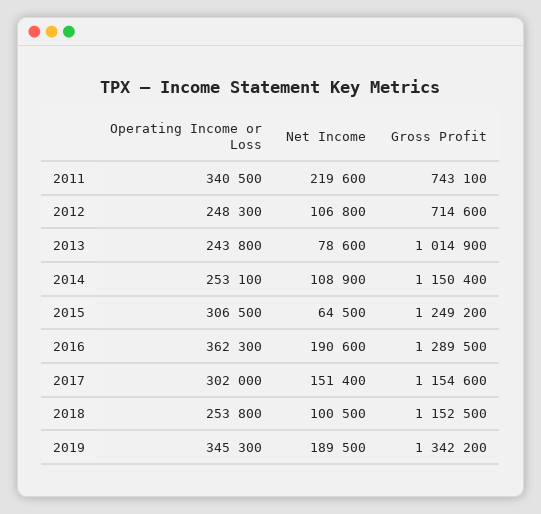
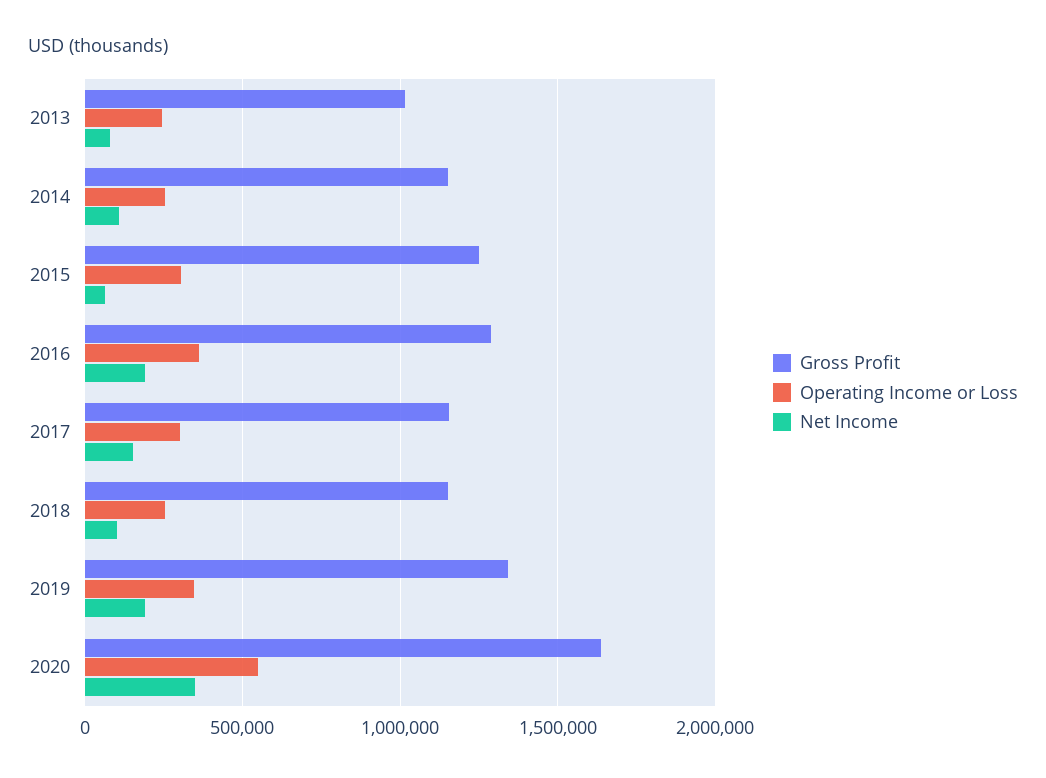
Operating Income or Loss, 2011: 340500 -> none
Net Income, 2011: 219600 -> none
Gross Profit, 2011: 743100 -> none
Operating Income or Loss, 2012: 248300 -> none
Net Income, 2012: 106800 -> none
Gross Profit, 2012: 714600 -> none
Gross Profit, 2020: none -> 1650000
Operating Income or Loss, 2020: none -> 550000
Net Income, 2020: none -> 350000

